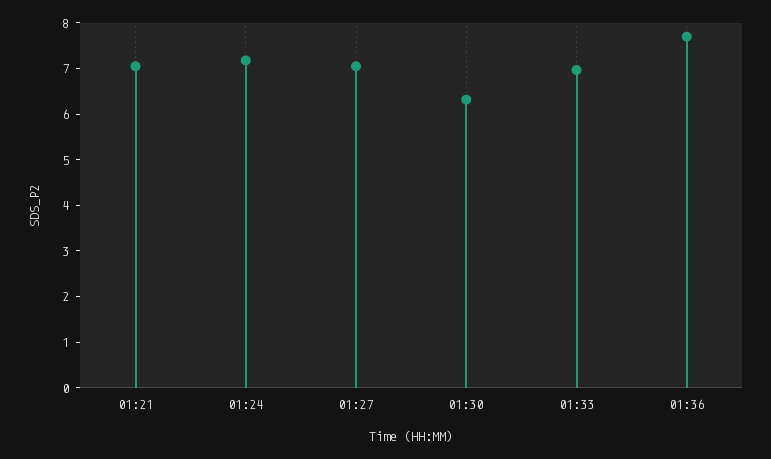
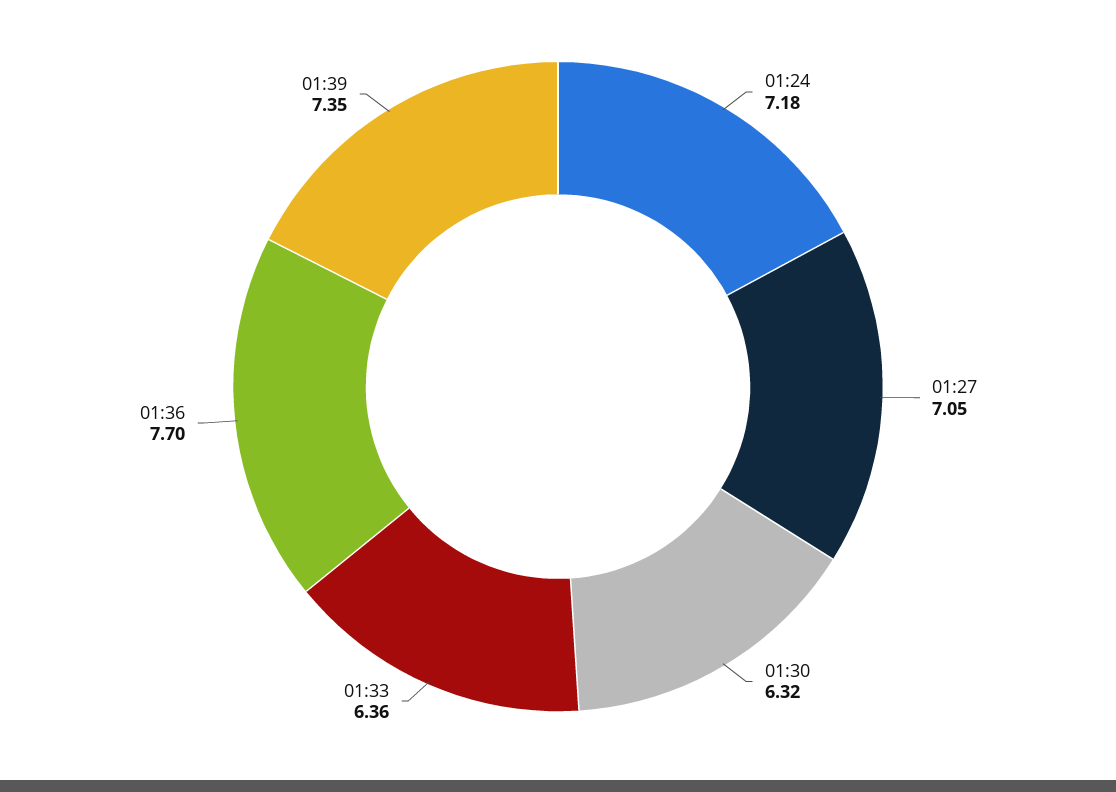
01:21: 7 -> none
01:33: 7 -> 6.36
01:39: none -> 7.35

